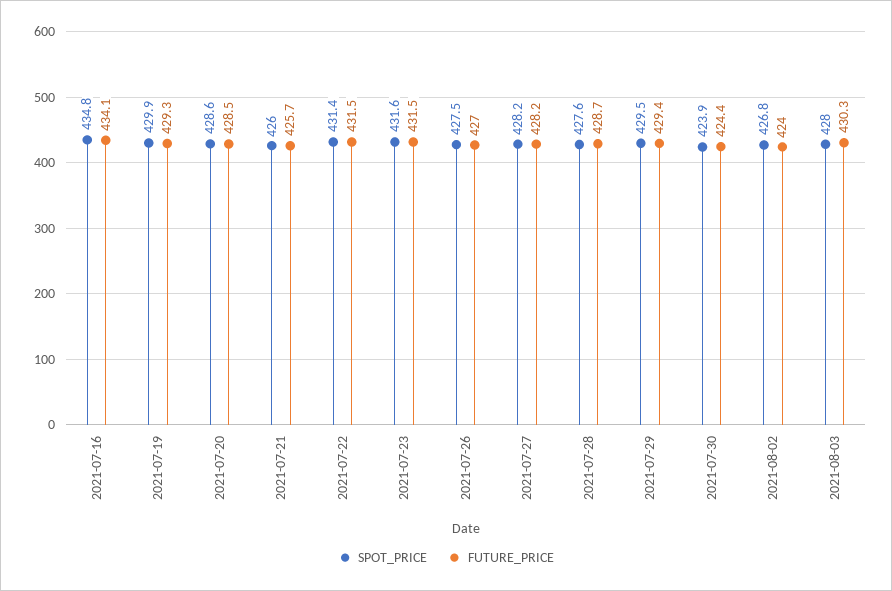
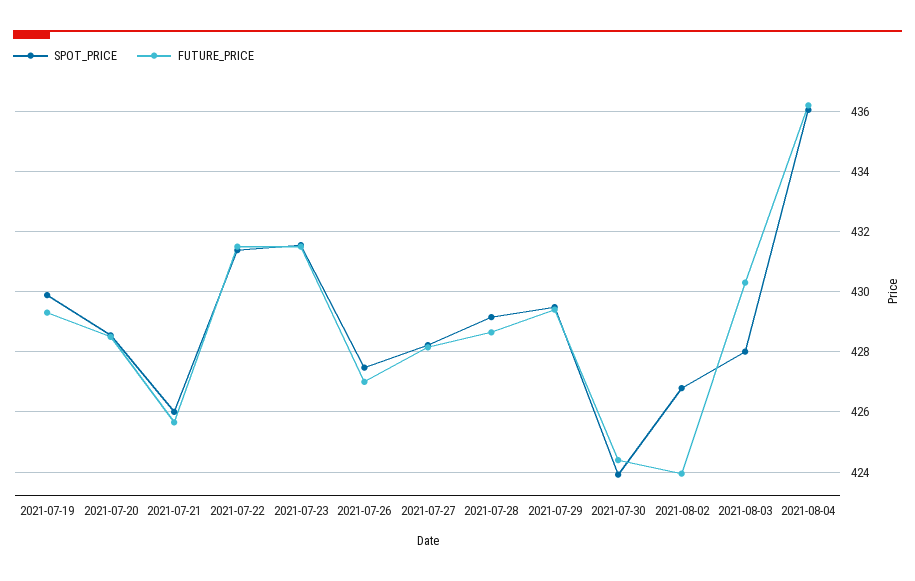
SPOT_PRICE, 2021-07-16: 434.8 -> none
FUTURE_PRICE, 2021-07-16: 434.1 -> none
SPOT_PRICE, 2021-07-28: 427.6 -> 429.2
SPOT_PRICE, 2021-08-04: none -> 436
FUTURE_PRICE, 2021-08-04: none -> 436.2

